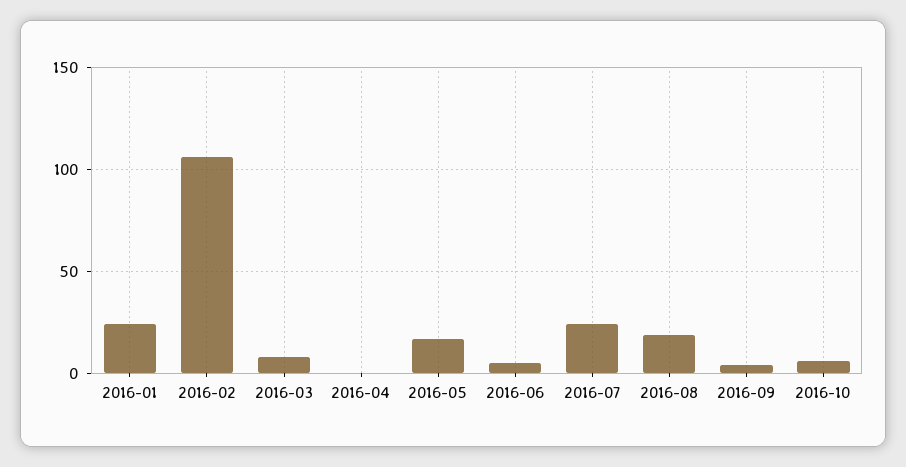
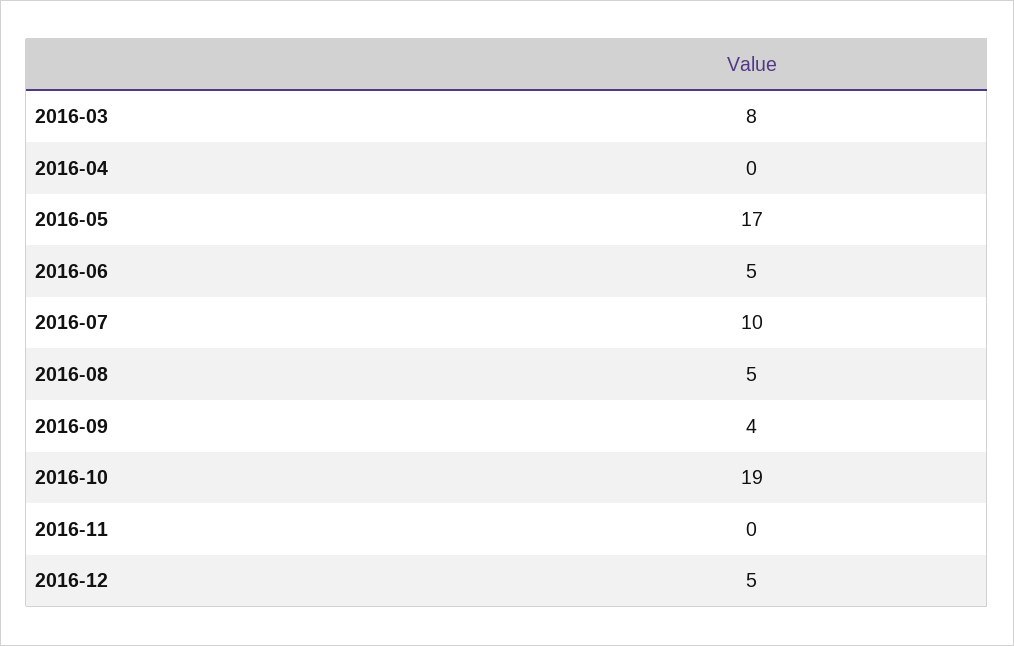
2016-01: 25 -> none
2016-02: 105 -> none
2016-07: 25 -> 10
2016-08: 20 -> 5
2016-10: 5 -> 19
2016-11: none -> 0
2016-12: none -> 5

